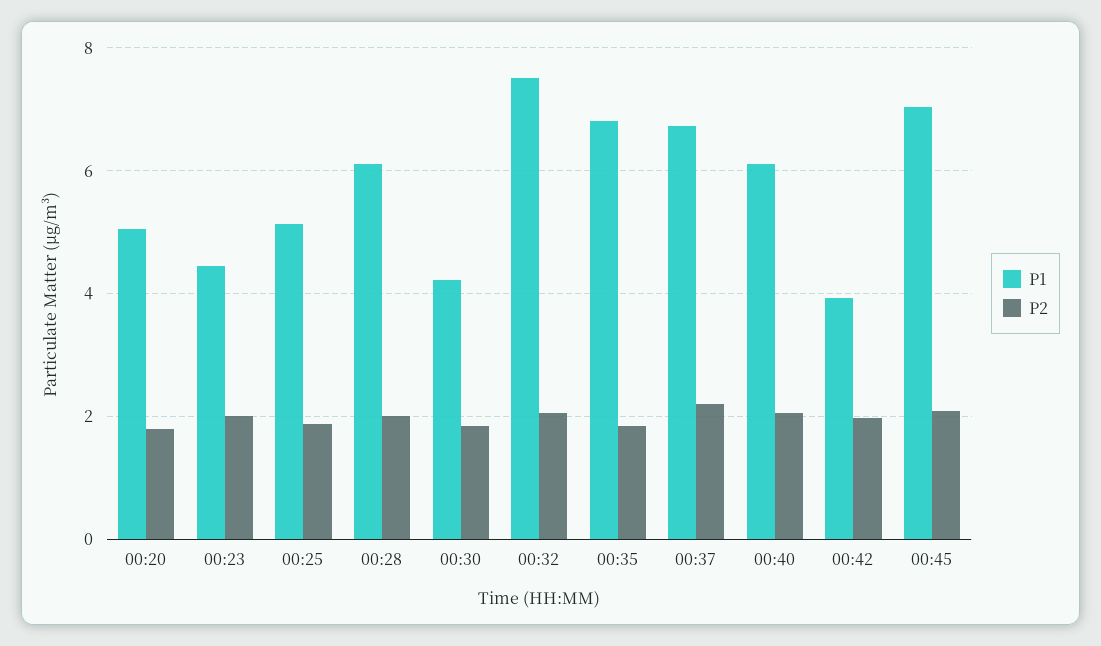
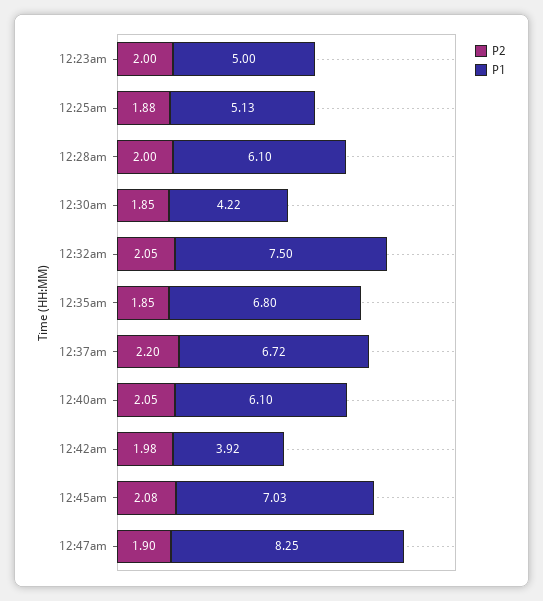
P1, 00:20: 5 -> none
P2, 00:20: 1.8 -> none
P1, 00:23: 4.4 -> 5
P2, 12:47am: none -> 1.9
P1, 12:47am: none -> 8.25

